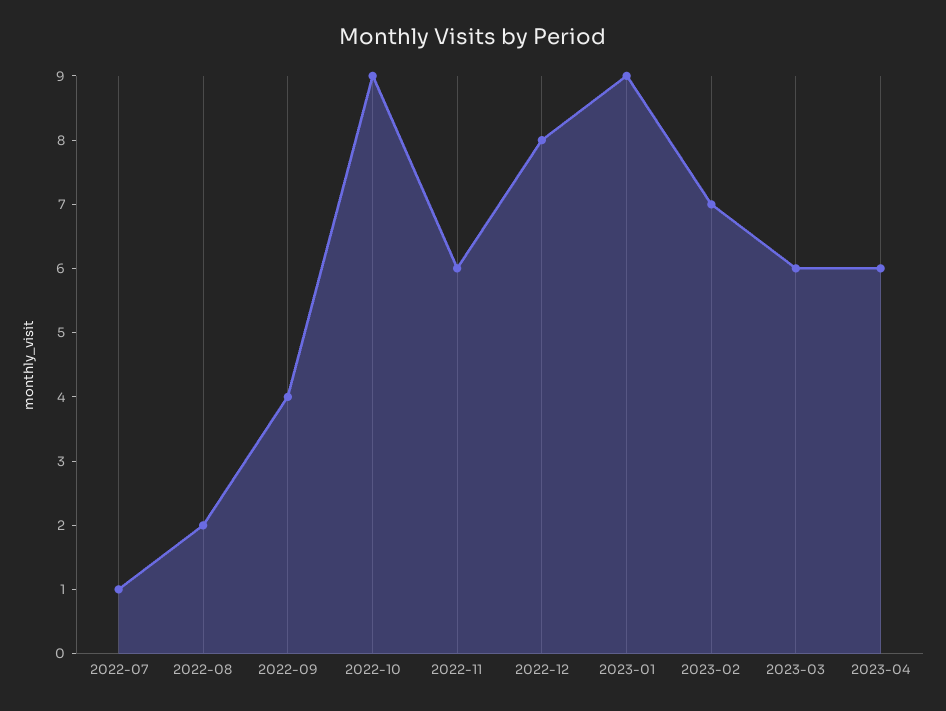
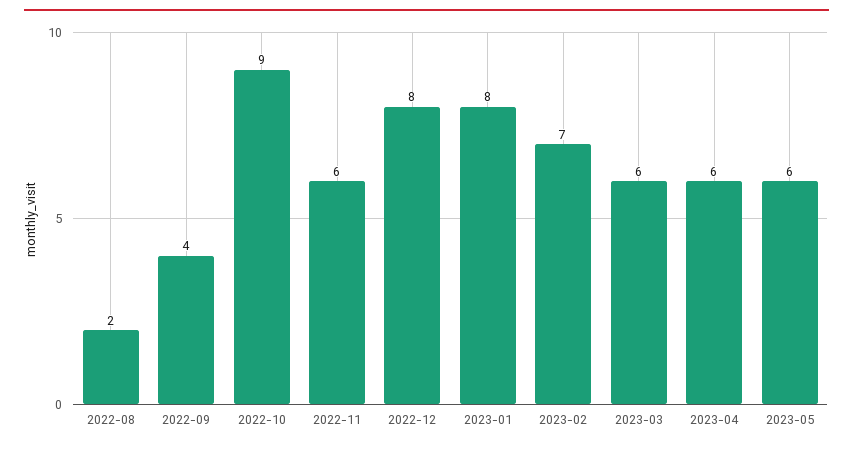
2022-07: 1 -> none
2023-01: 9 -> 8
2023-05: none -> 6

